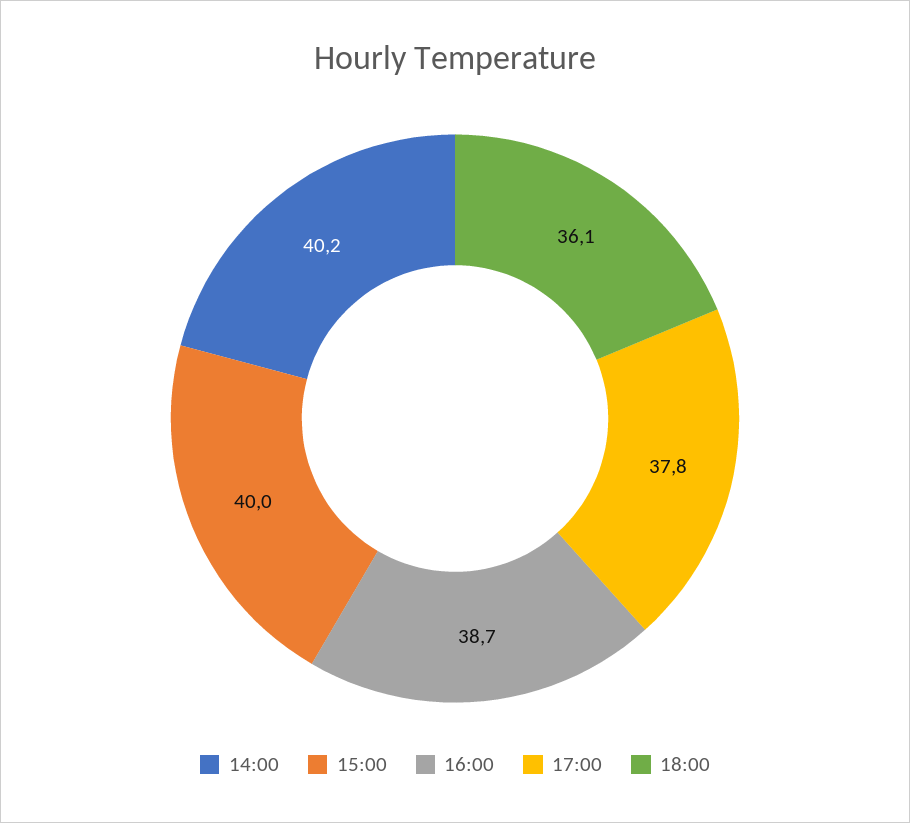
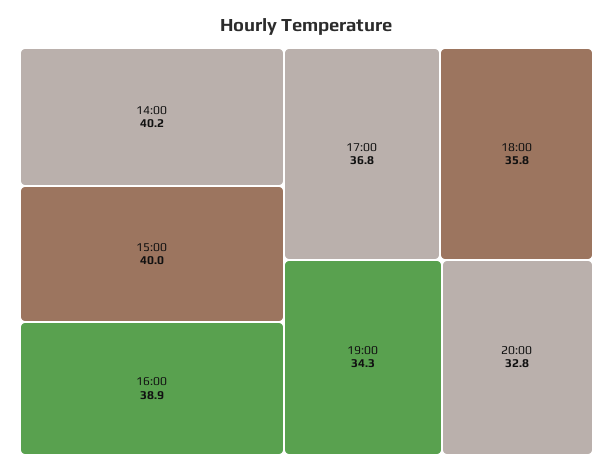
16:00: 38.7 -> 38.9
17:00: 37.8 -> 36.8
18:00: 36.1 -> 35.8
19:00: none -> 34.3
20:00: none -> 32.8

